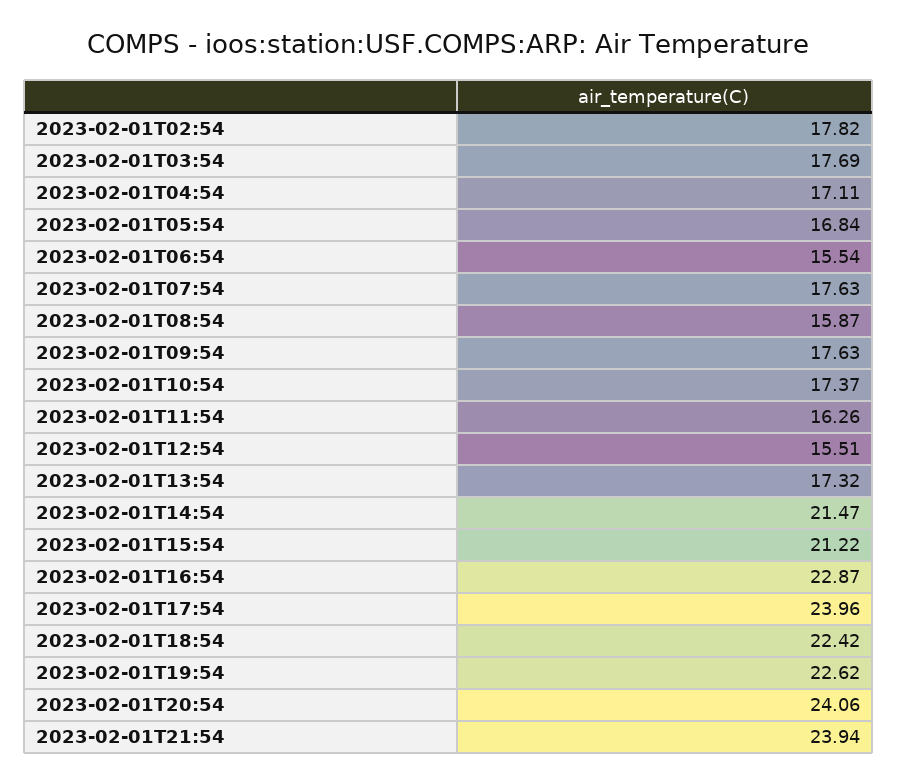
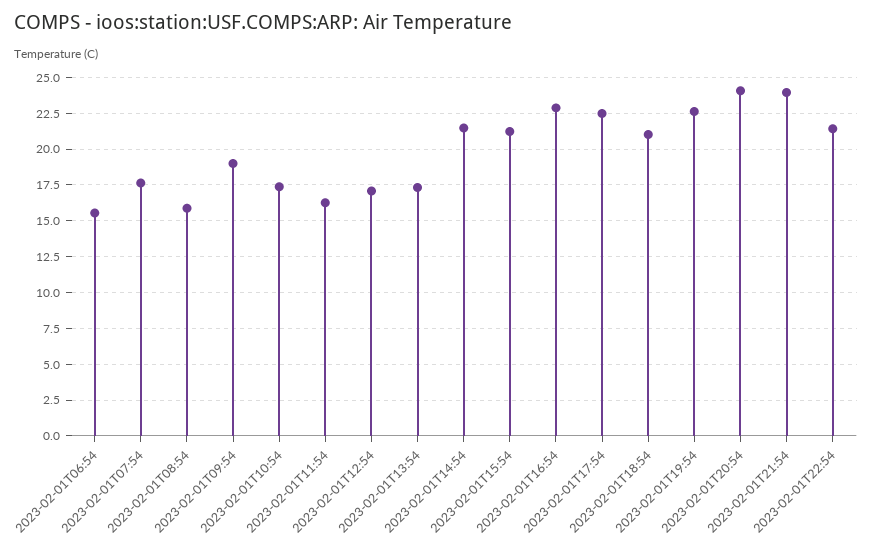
2023-02-01T02:54: 17.82 -> none
2023-02-01T03:54: 17.69 -> none
2023-02-01T04:54: 17.11 -> none
2023-02-01T05:54: 16.84 -> none
2023-02-01T09:54: 17.63 -> 19
2023-02-01T12:54: 15.51 -> 17
2023-02-01T17:54: 23.96 -> 22.5
2023-02-01T18:54: 22.42 -> 21
2023-02-01T22:54: none -> 21.5

